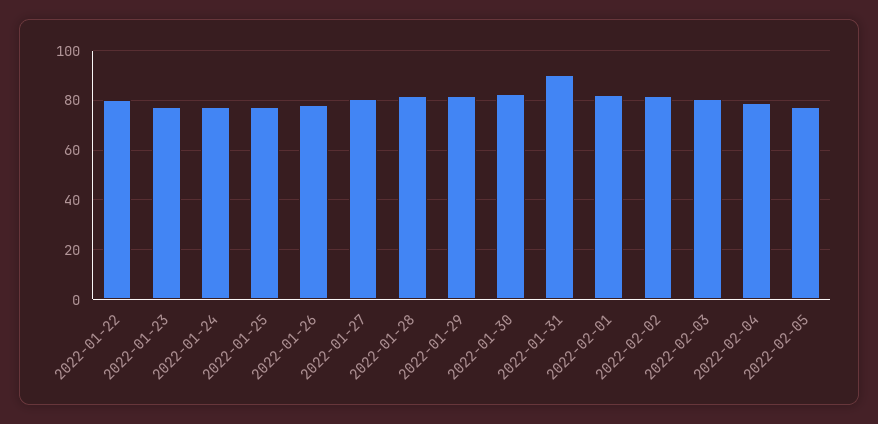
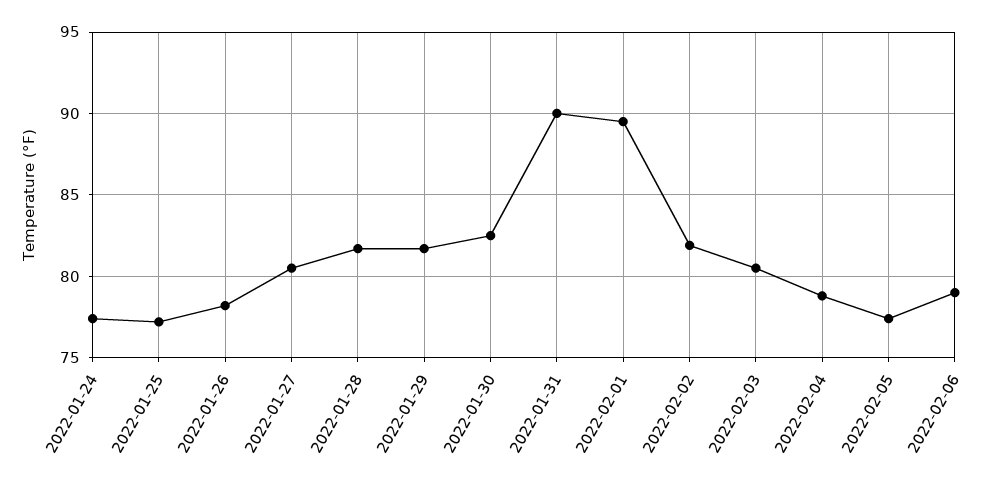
2022-01-22: 80 -> none
2022-01-23: 77.5 -> none
2022-02-01: 82.5 -> 89.5
2022-02-06: none -> 79

